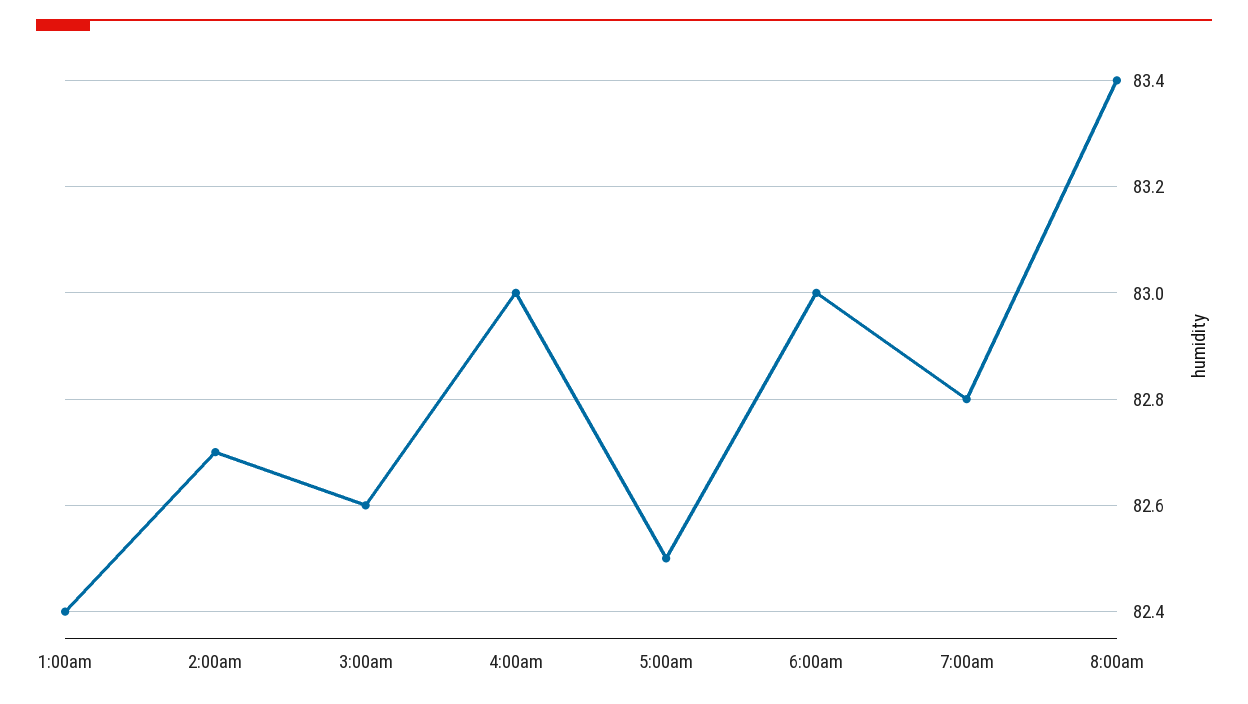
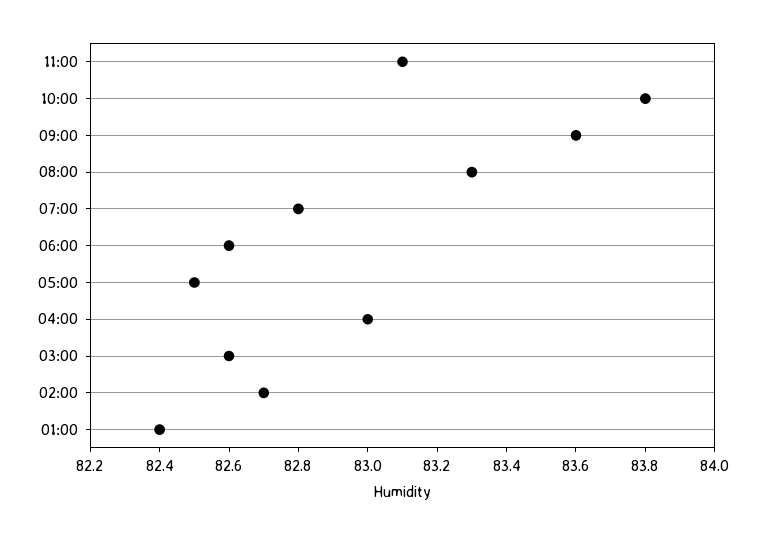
6:00am: 83 -> 82.6
8:00am: 83.4 -> 83.3
11:00: none -> 83.1
10:00: none -> 83.8
09:00: none -> 83.6

